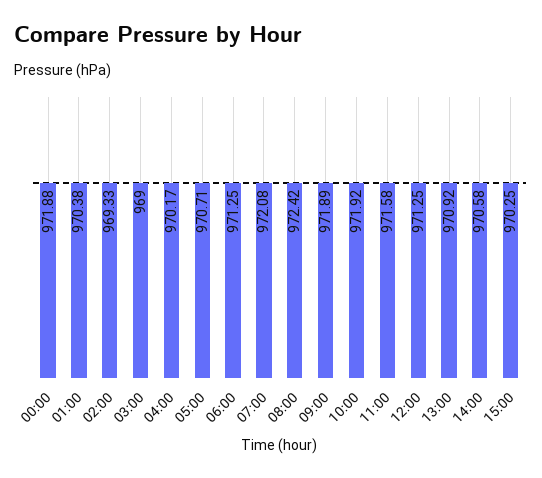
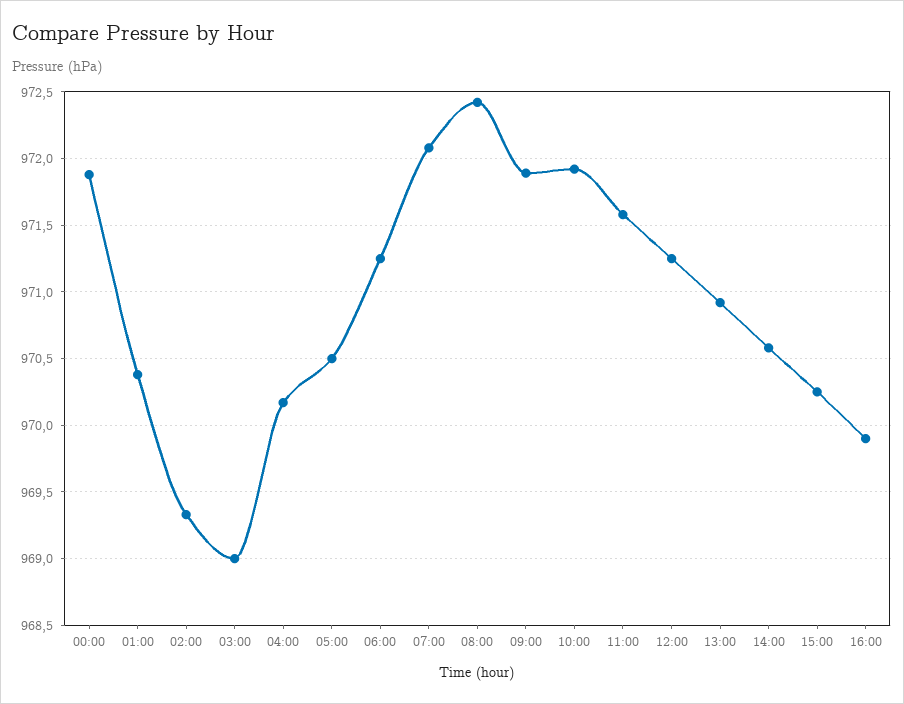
05:00: 970.71 -> 970.5
16:00: none -> 969.9

